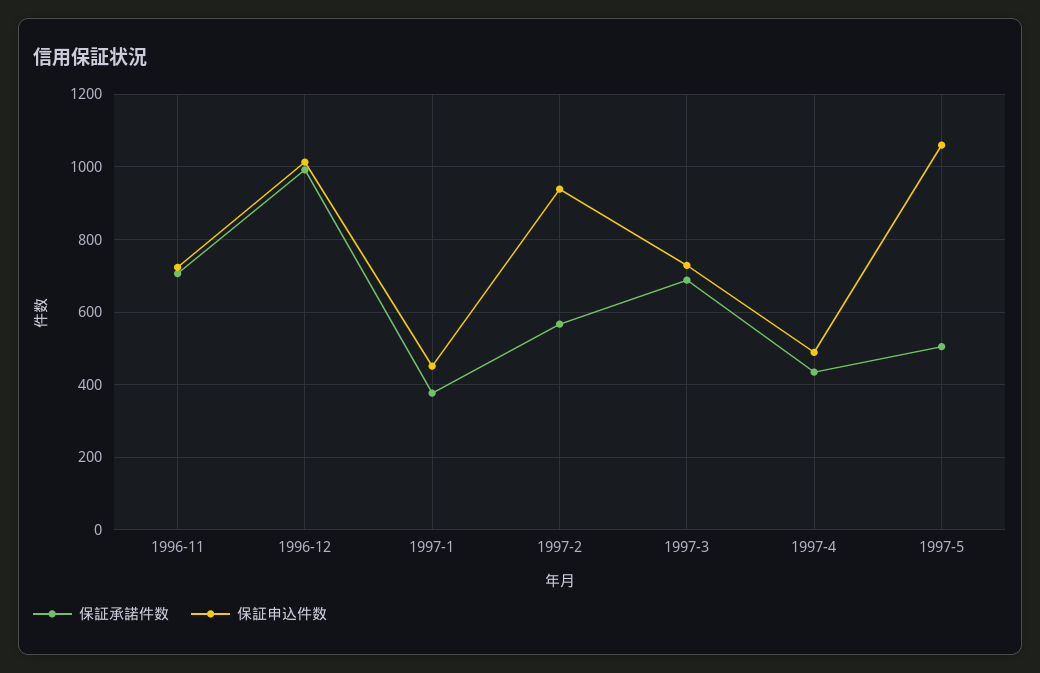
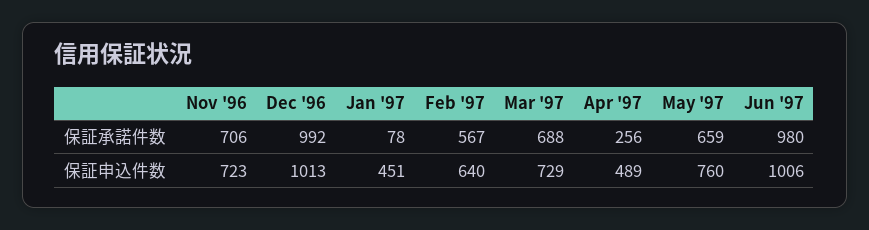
保証承諾件数, 1997-1: 380 -> 78
保証申込件数, 1997-2: 940 -> 640
保証承諾件数, 1997-4: 440 -> 256
保証承諾件数, 1997-5: 500 -> 659
保証申込件数, 1997-5: 1060 -> 760
保証承諾件数, Jun '97: none -> 980
保証申込件数, Jun '97: none -> 1006

